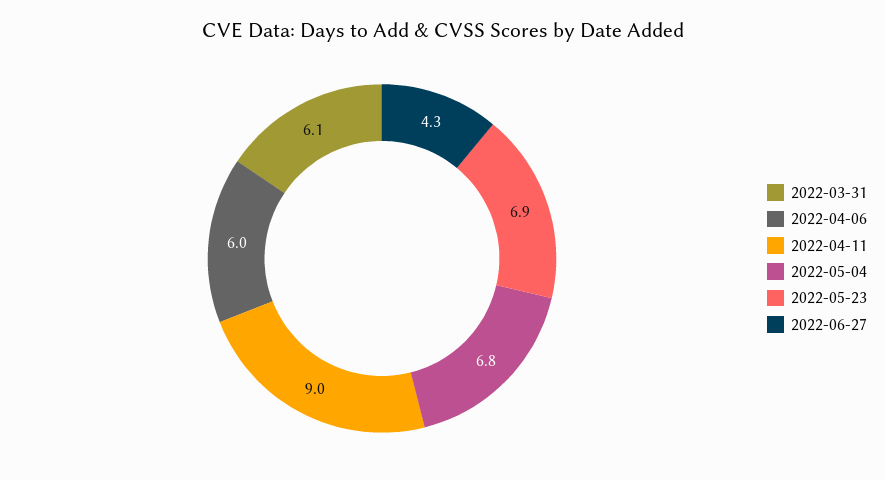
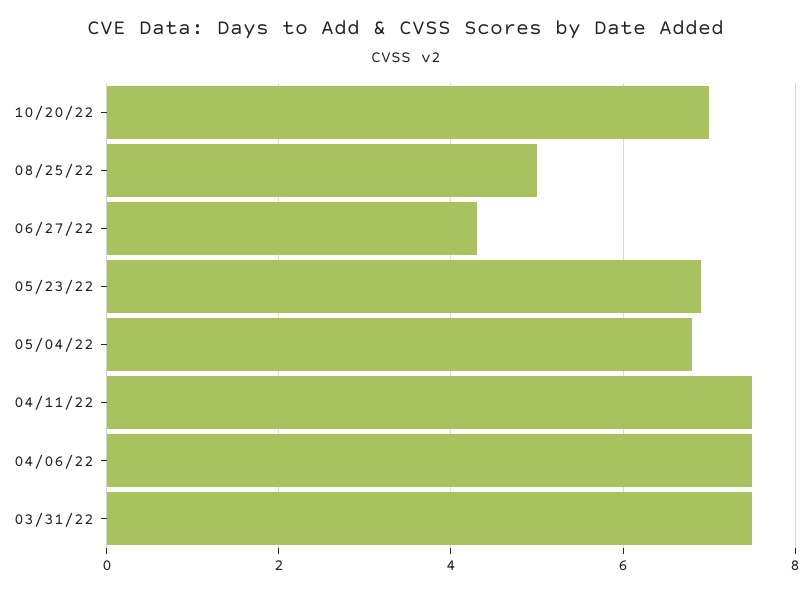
2022-03-31: 6.1 -> 7.5
2022-04-06: 6 -> 7.5
2022-04-11: 9 -> 7.5
10/20/22: none -> 7
08/25/22: none -> 5

